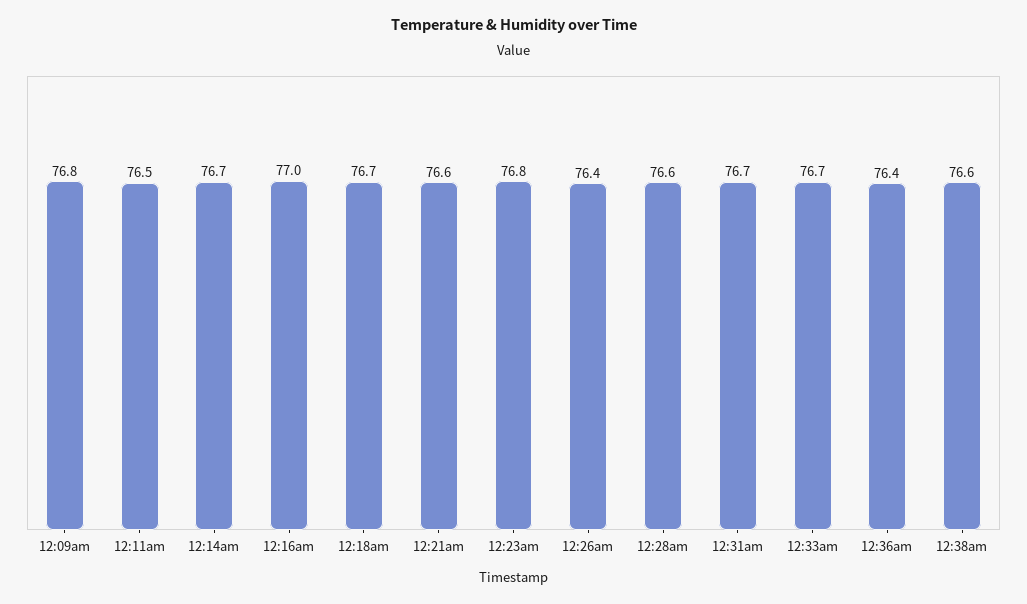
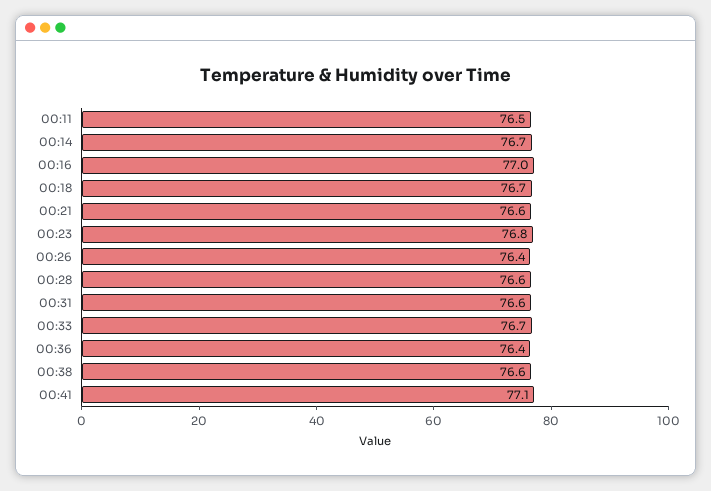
12:09am: 76.8 -> none
12:31am: 76.7 -> 76.6
00:41: none -> 77.1

